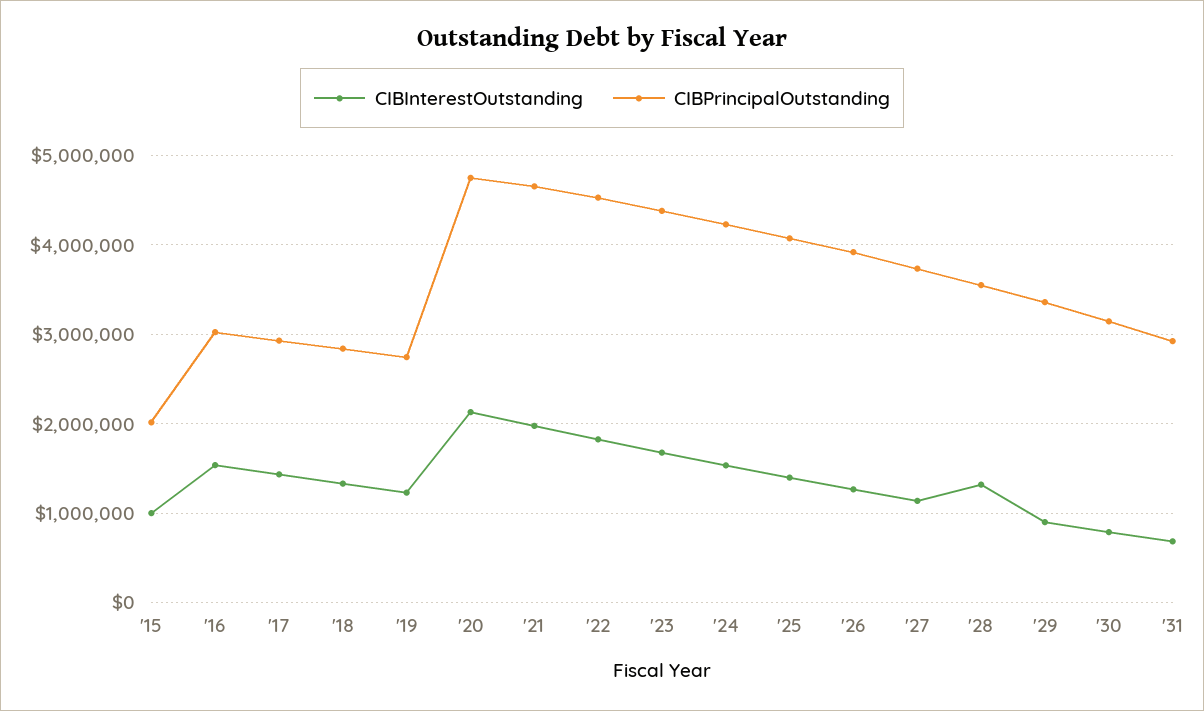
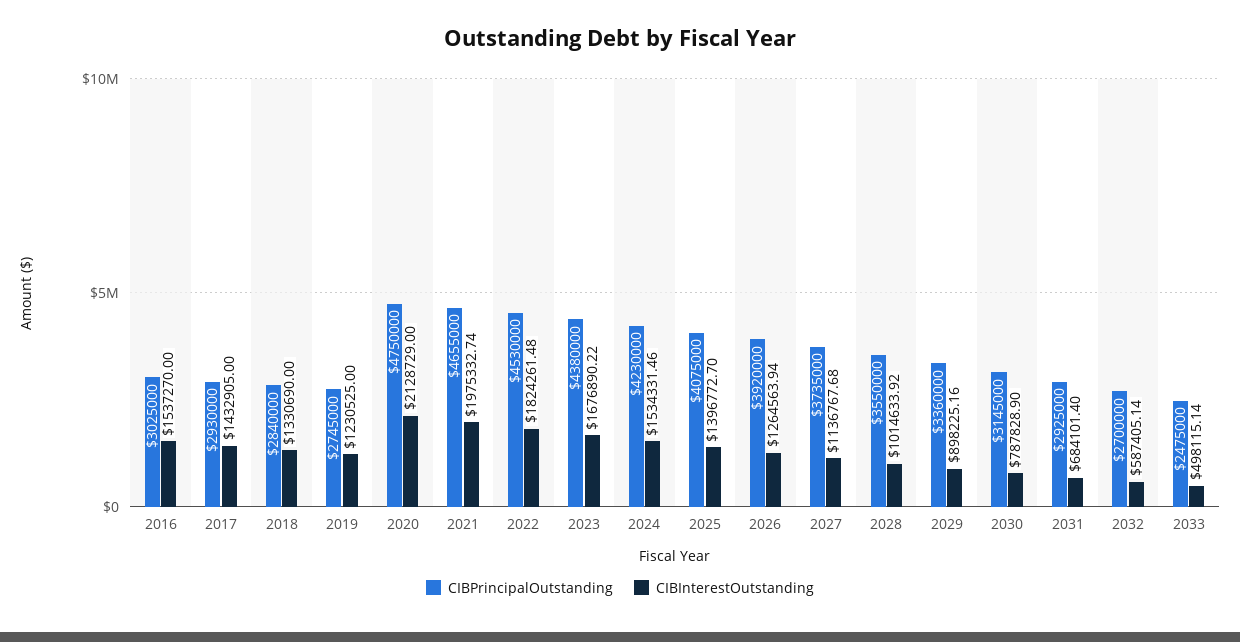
CIBInterestOutstanding, '15: 1000000 -> none
CIBPrincipalOutstanding, '15: 2000000 -> none
CIBInterestOutstanding, '28: 1300000 -> 1014633.92
CIBPrincipalOutstanding, 2032: none -> 2700000
CIBInterestOutstanding, 2032: none -> 587405.14
CIBPrincipalOutstanding, 2033: none -> 2475000
CIBInterestOutstanding, 2033: none -> 498115.14

